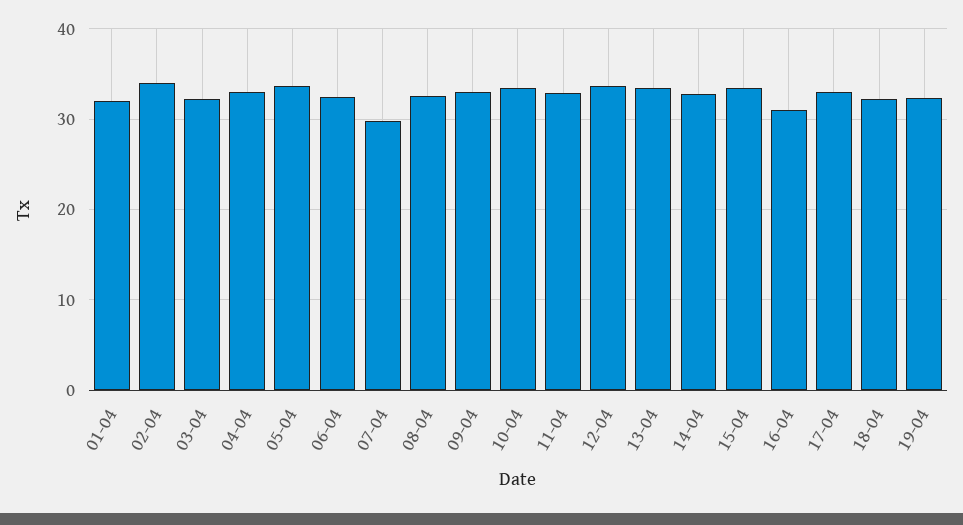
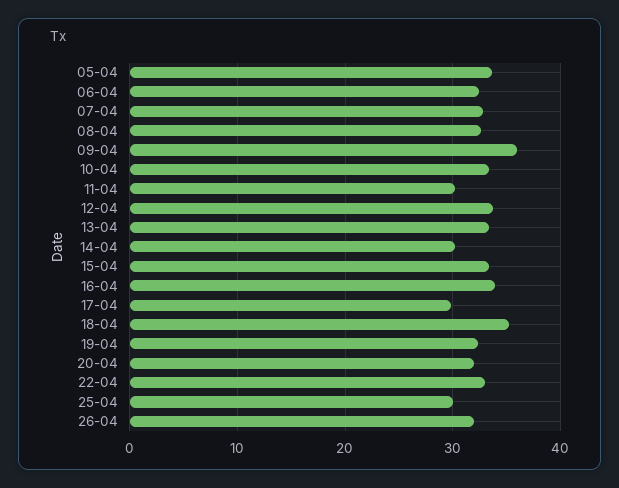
01-04: 32 -> none
02-04: 34 -> none
03-04: 32 -> none
04-04: 33 -> none
07-04: 30 -> 33
09-04: 33 -> 36
11-04: 33 -> 30
14-04: 33 -> 30
16-04: 31 -> 34
17-04: 33 -> 30
18-04: 32 -> 35
20-04: none -> 32
22-04: none -> 33
25-04: none -> 30
26-04: none -> 32

